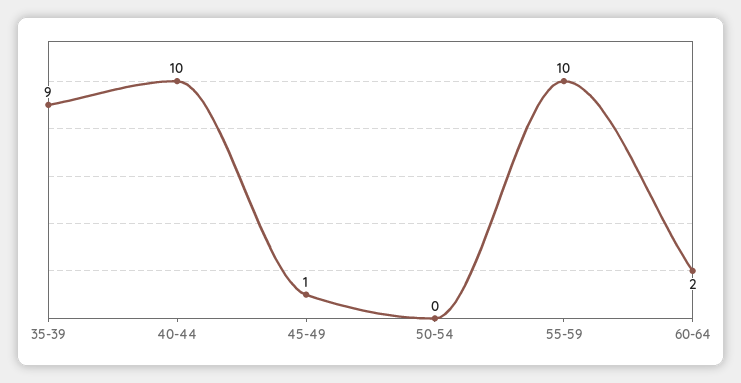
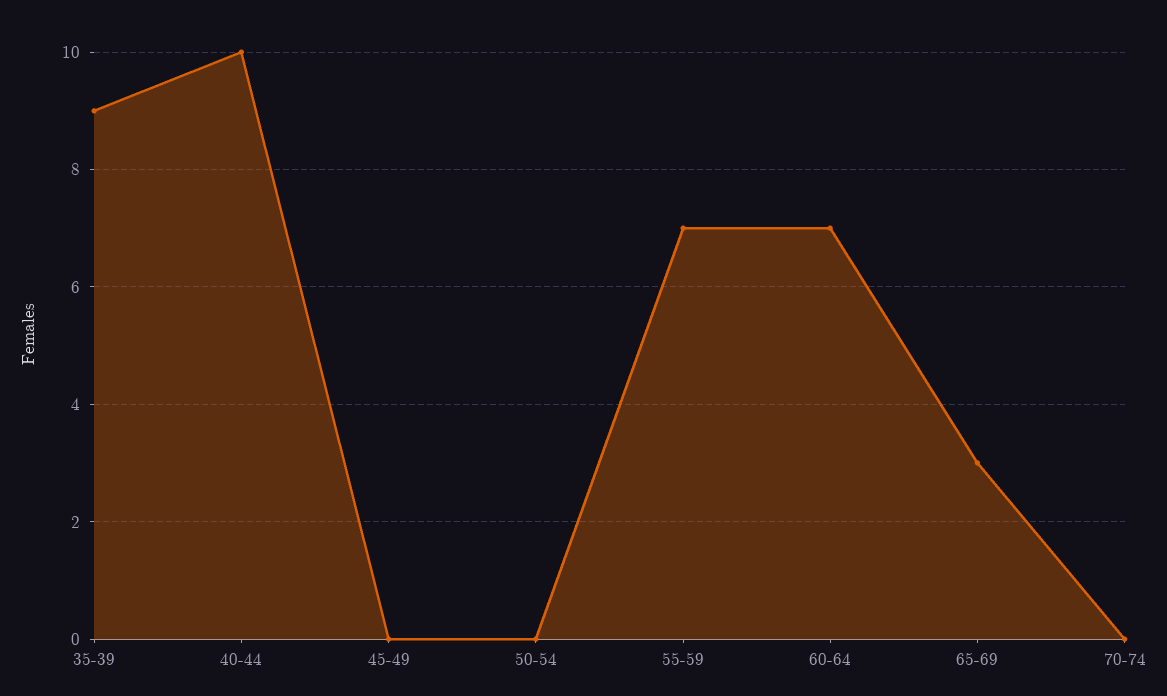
45-49: 1 -> 0
55-59: 10 -> 7
60-64: 2 -> 7
65-69: none -> 3
70-74: none -> 0

